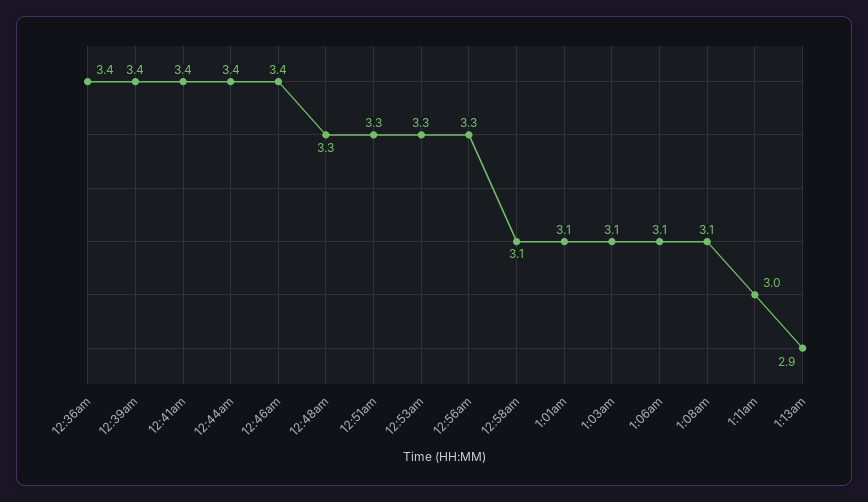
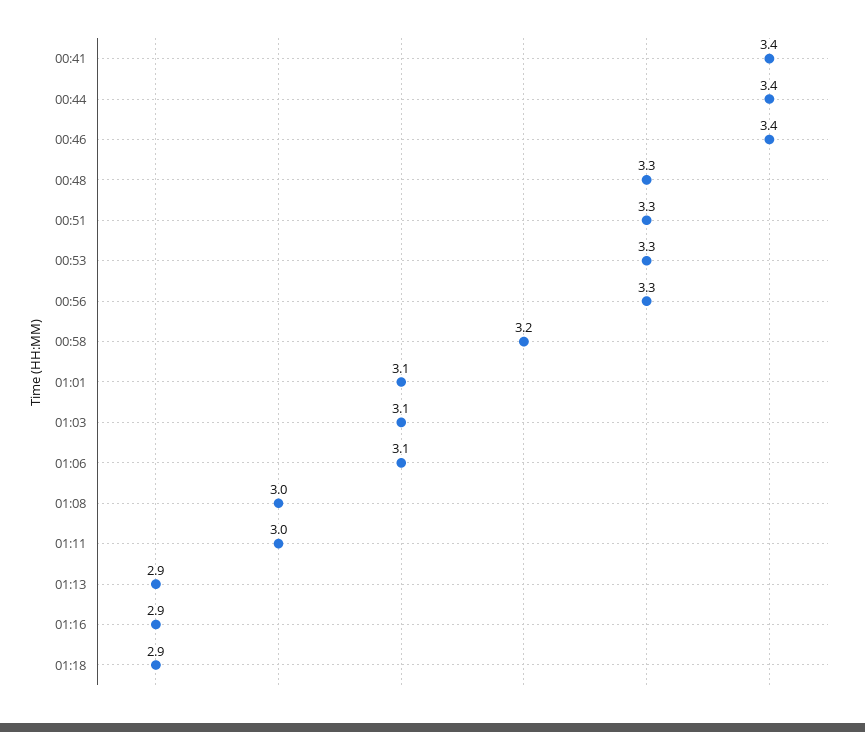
12:36am: 3.4 -> none
12:39am: 3.4 -> none
12:58am: 3.1 -> 3.2
1:08am: 3.1 -> 3
01:16: none -> 2.9
01:18: none -> 2.9

